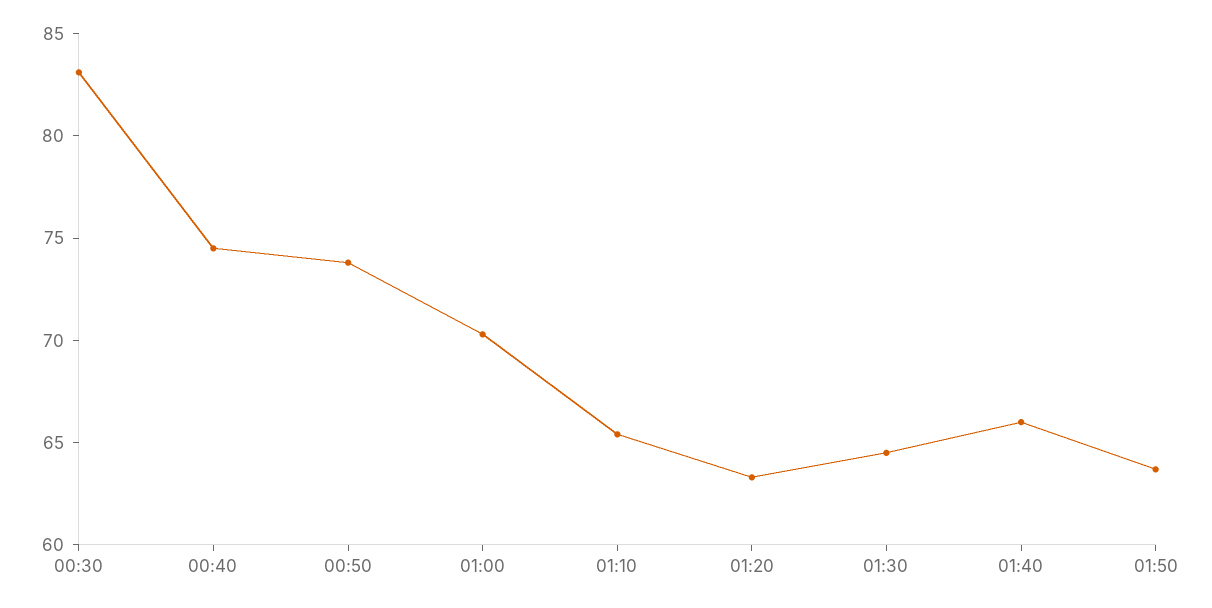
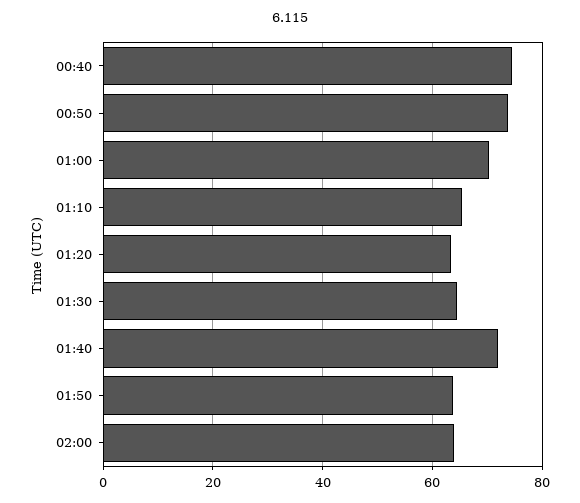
00:30: 83 -> none
01:40: 66 -> 72
02:00: none -> 64

